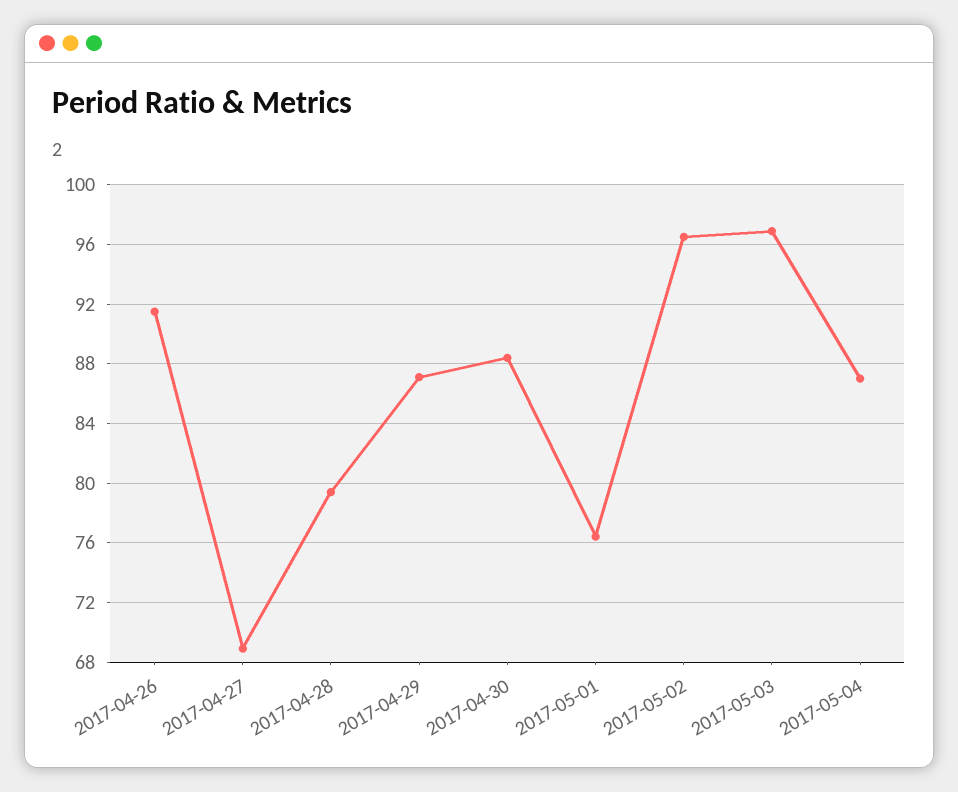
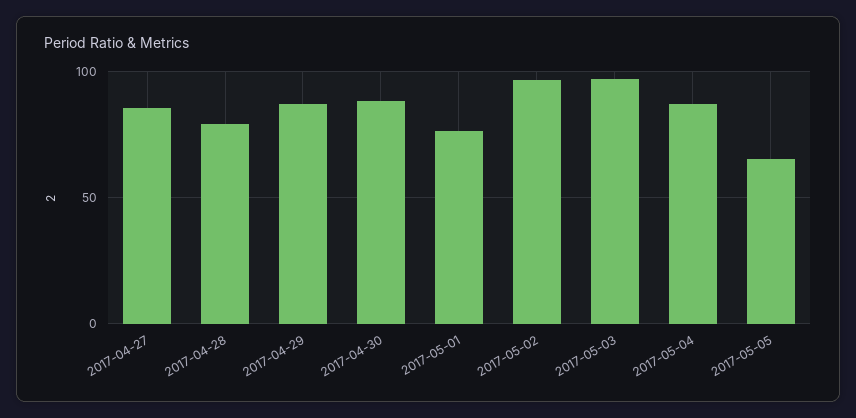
2017-04-26: 91.5 -> none
2017-04-27: 69 -> 85
2017-05-05: none -> 65

